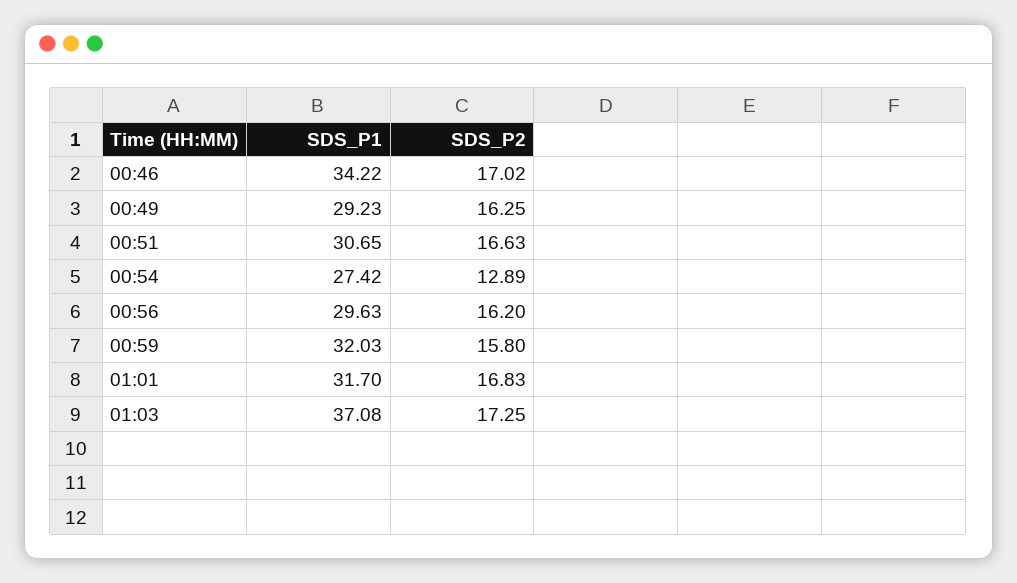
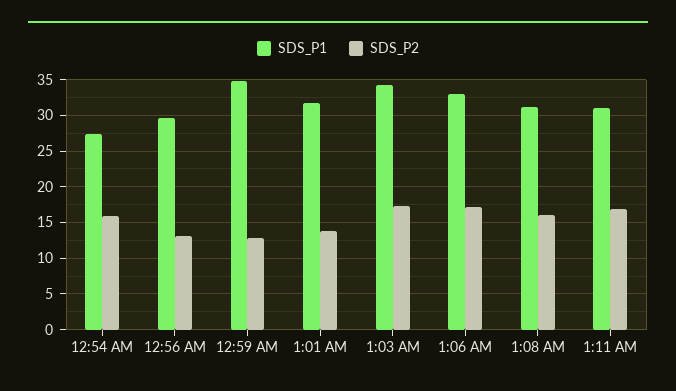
SDS_P1, 00:46: 34.22 -> none
SDS_P2, 00:46: 17.02 -> none
SDS_P1, 00:49: 29.23 -> none
SDS_P2, 00:49: 16.25 -> none
SDS_P1, 00:51: 30.65 -> none
SDS_P2, 00:51: 16.63 -> none
SDS_P2, 00:54: 12.89 -> 16
SDS_P2, 00:56: 16.2 -> 13
SDS_P1, 00:59: 32.03 -> 35
SDS_P2, 00:59: 15.8 -> 13
SDS_P2, 01:01: 16.83 -> 14
SDS_P1, 01:03: 37.08 -> 34
SDS_P1, 1:06 AM: none -> 33
SDS_P2, 1:06 AM: none -> 17
SDS_P1, 1:08 AM: none -> 31
SDS_P2, 1:08 AM: none -> 16
SDS_P1, 1:11 AM: none -> 31
SDS_P2, 1:11 AM: none -> 17

